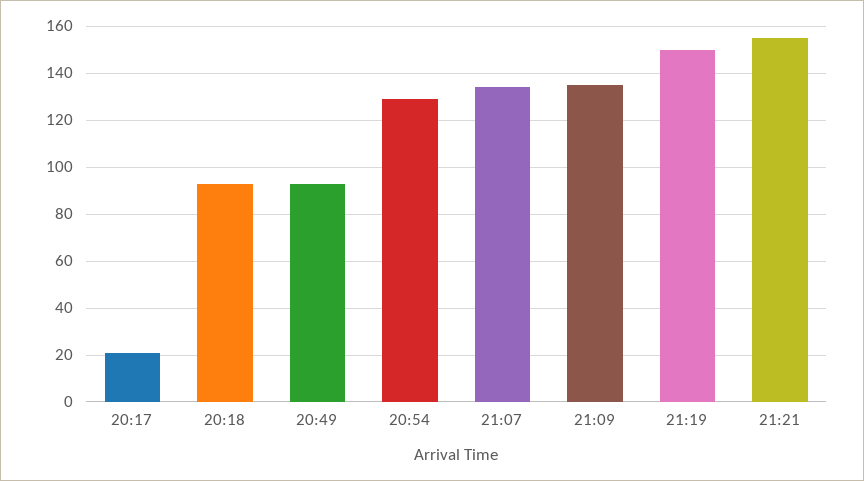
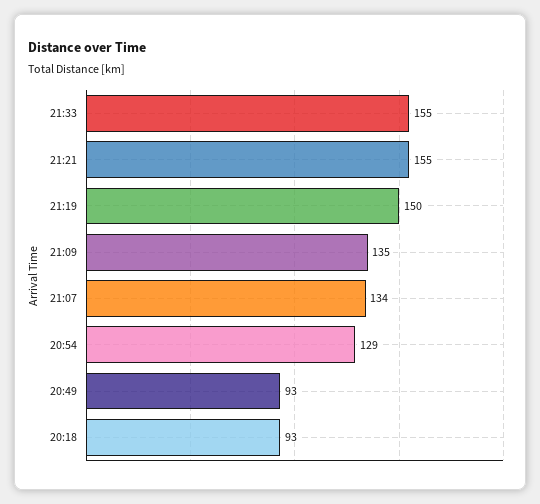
20:17: 20 -> none
21:33: none -> 155

